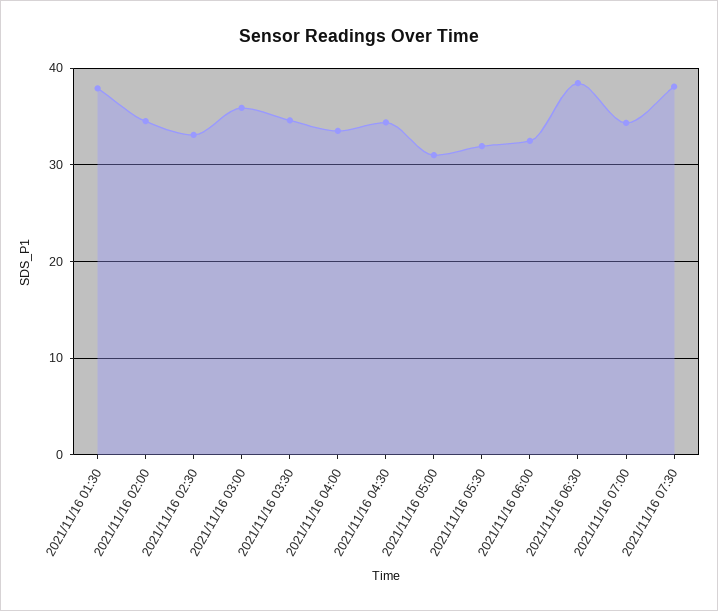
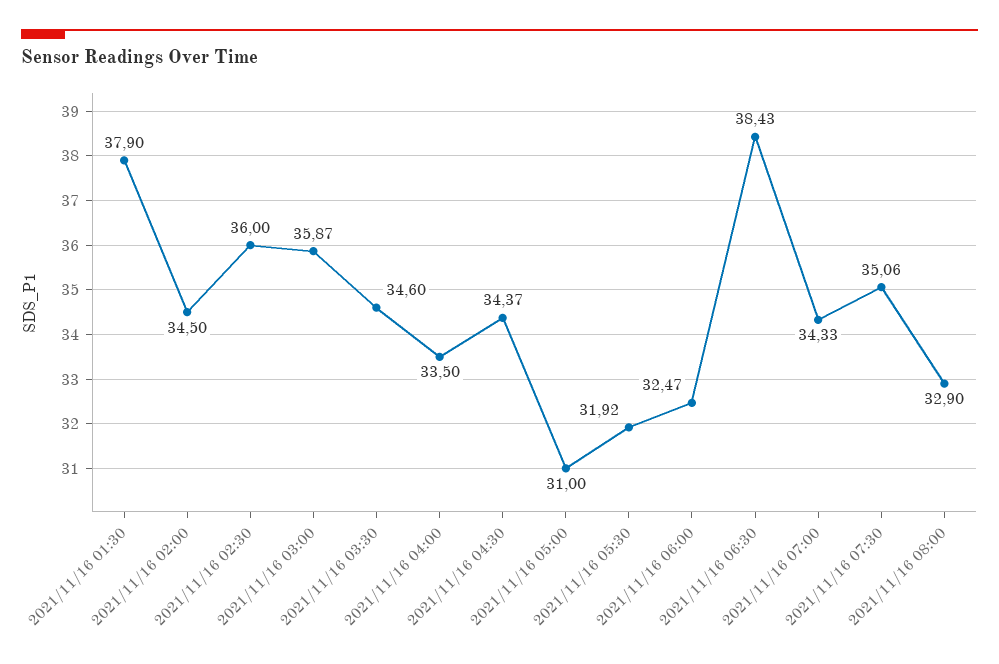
2021/11/16 02:30: 33 -> 36
2021/11/16 07:30: 38 -> 35.06
2021/11/16 08:00: none -> 32.9

